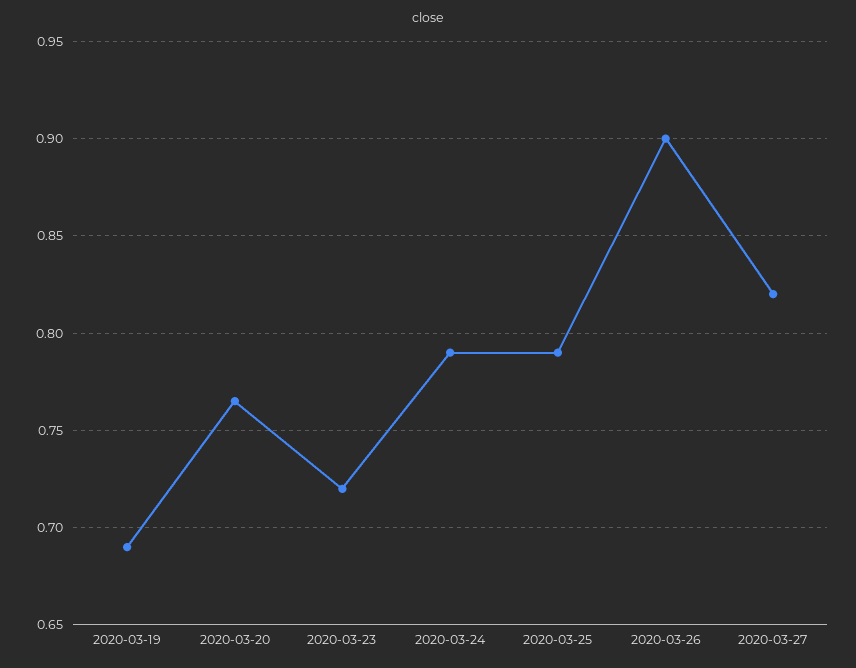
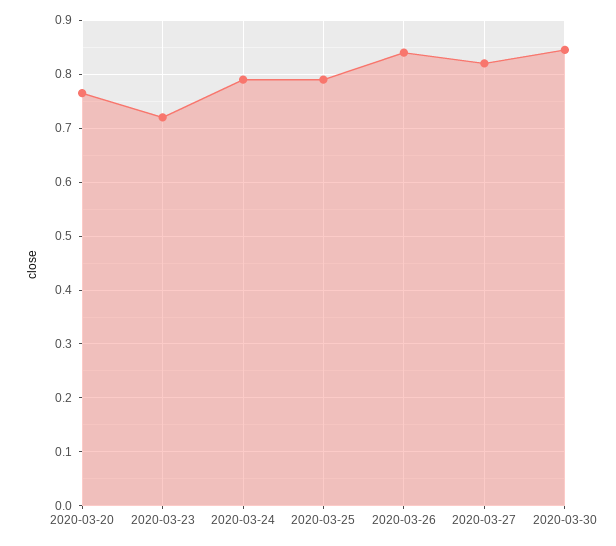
2020-03-19: 0.69 -> none
2020-03-26: 0.9 -> 0.84
2020-03-30: none -> 0.84

